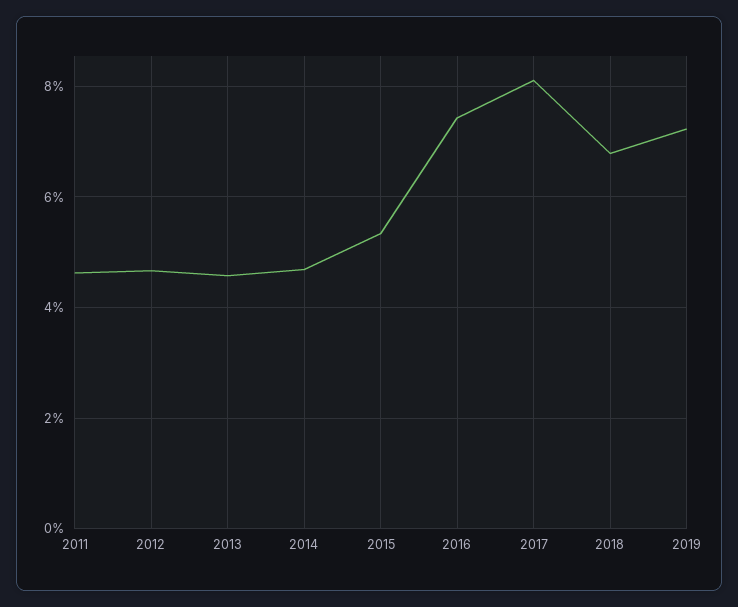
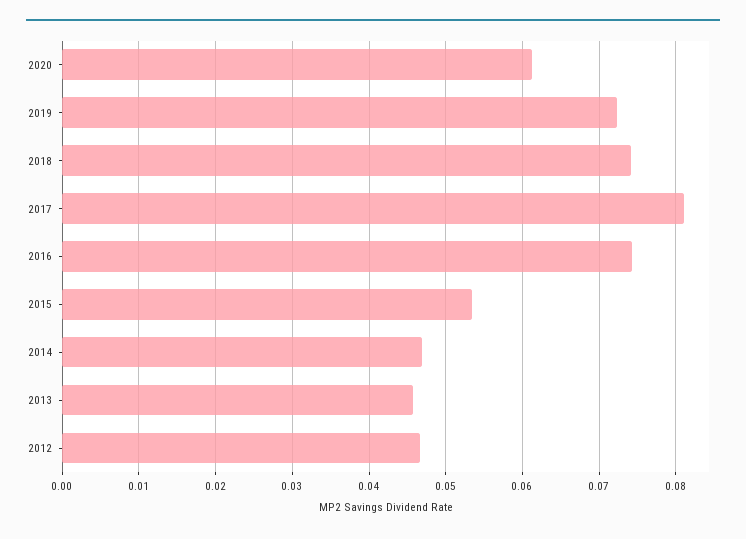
2011: 0.046 -> none
2018: 0.068 -> 0.074
2020: none -> 0.061

